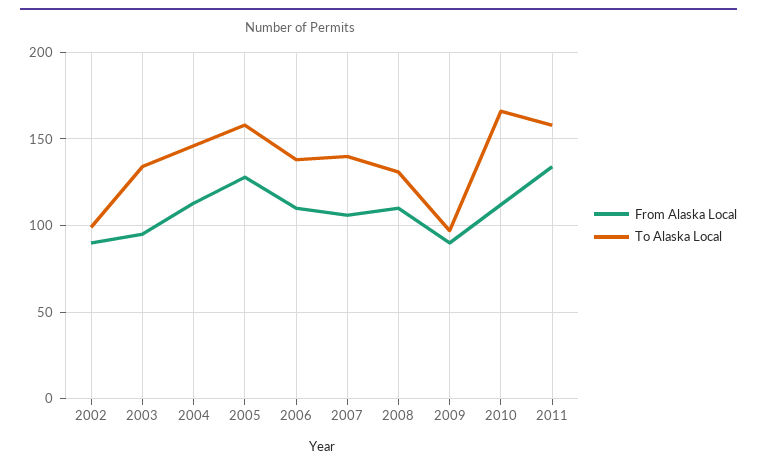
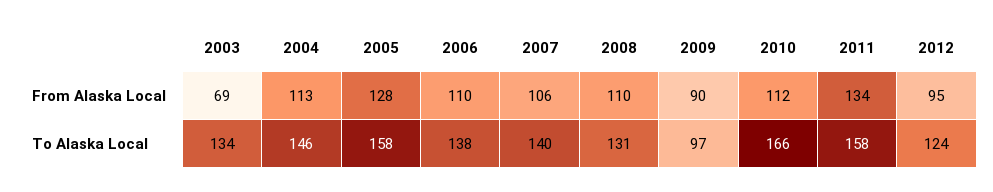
From Alaska Local, 2002: 90 -> none
To Alaska Local, 2002: 100 -> none
From Alaska Local, 2003: 95 -> 69
From Alaska Local, 2012: none -> 95
To Alaska Local, 2012: none -> 124

